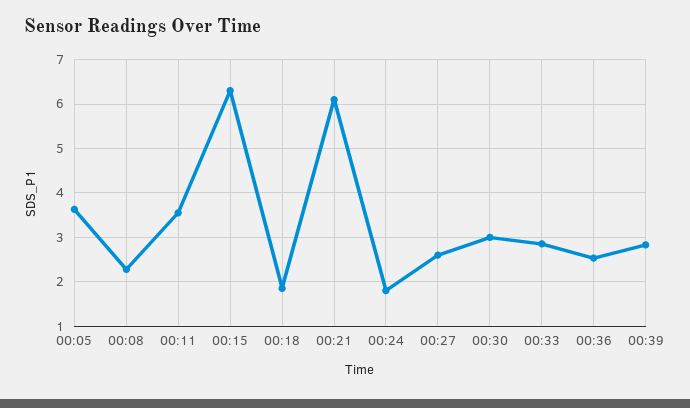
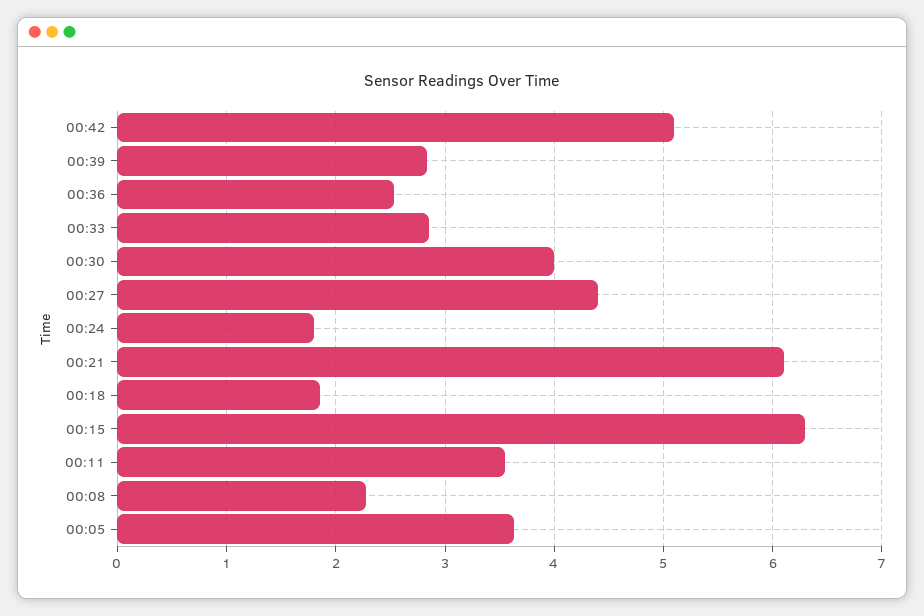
00:27: 2.6 -> 4.4
00:30: 3 -> 4
00:42: none -> 5.1

